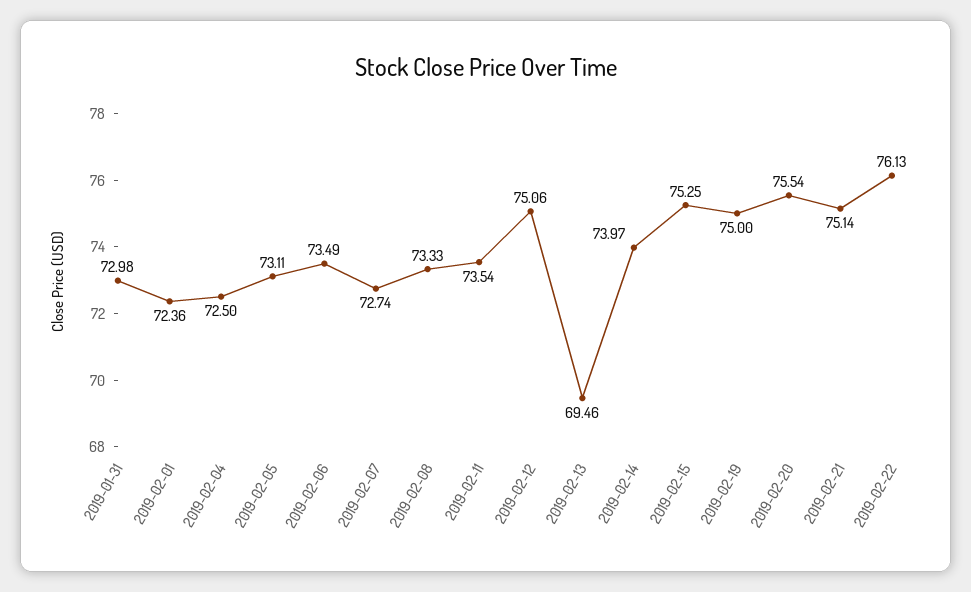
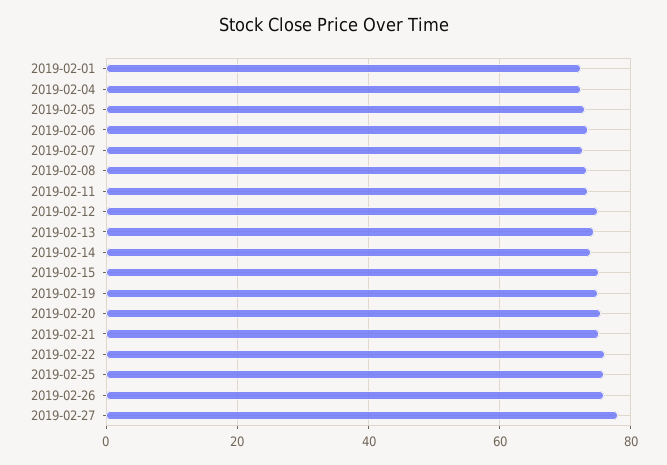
2019-01-31: 72.98 -> none
2019-02-13: 69.46 -> 74
2019-02-25: none -> 76
2019-02-26: none -> 76
2019-02-27: none -> 78

